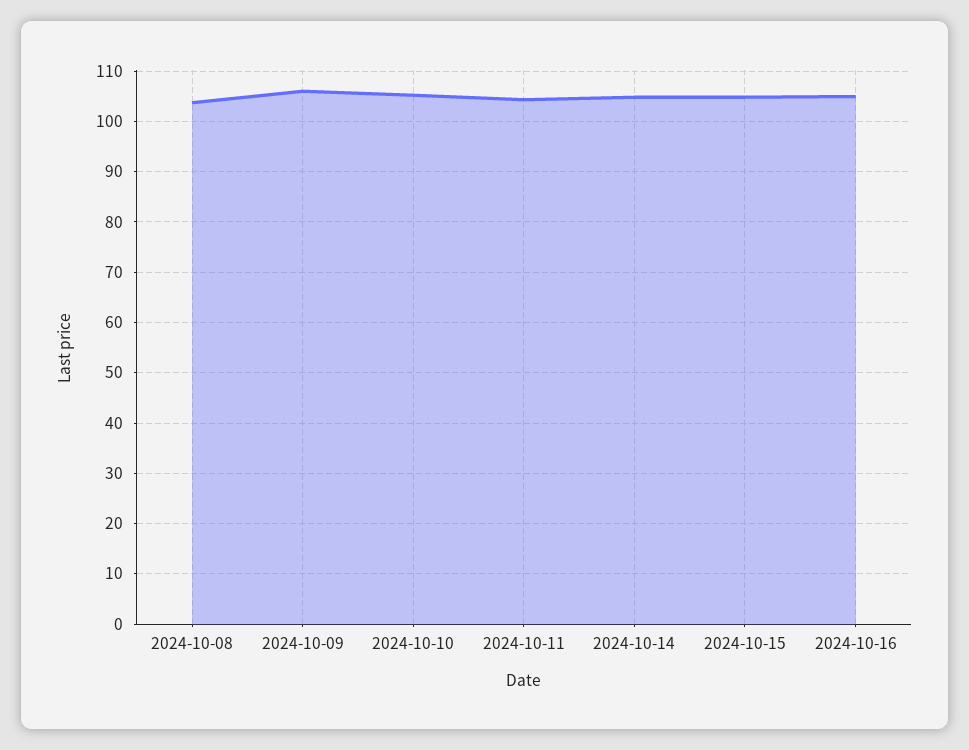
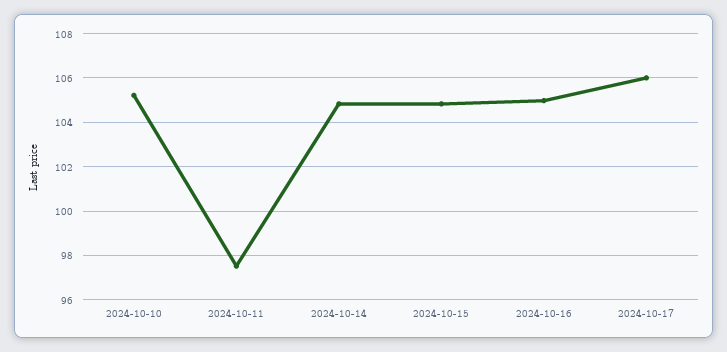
2024-10-08: 104 -> none
2024-10-09: 106 -> none
2024-10-11: 104 -> 97.5
2024-10-17: none -> 106

